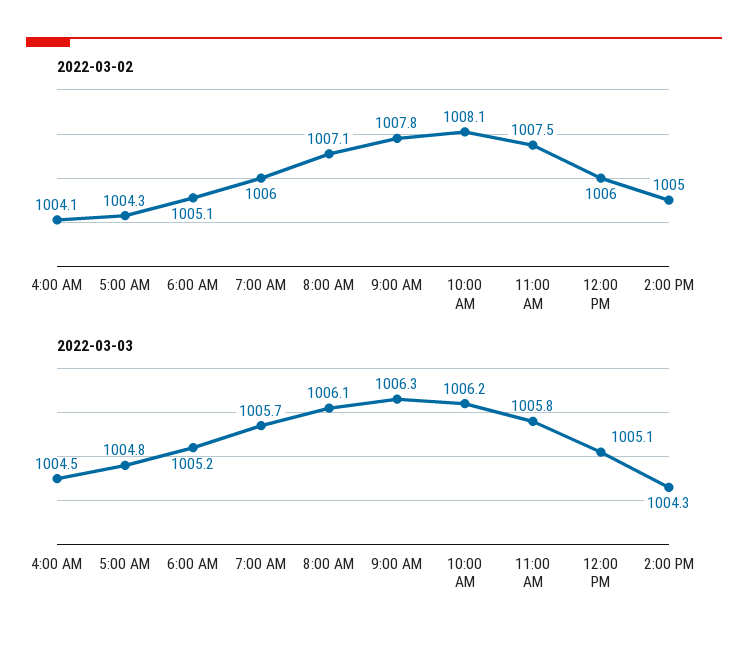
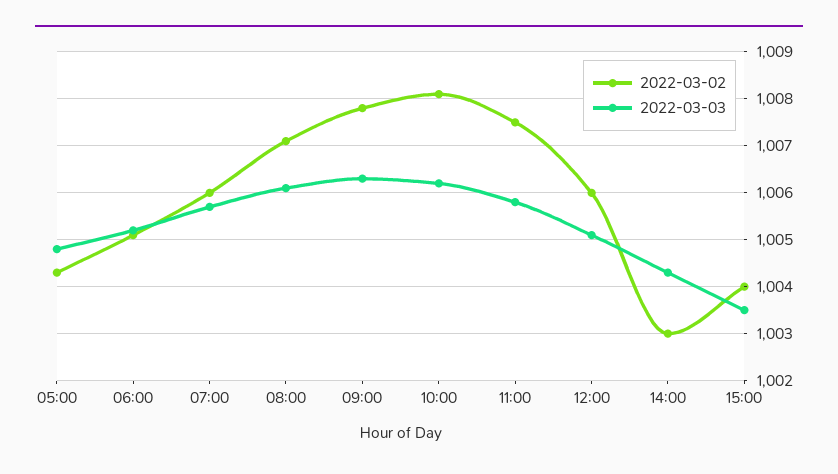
2022-03-02, 4:00 AM: 1004.1 -> none
2022-03-02, 2:00 PM: 1005 -> 1003
2022-03-03, 4:00 AM: 1004.5 -> none
2022-03-02, 15:00: none -> 1004
2022-03-03, 15:00: none -> 1003.5

